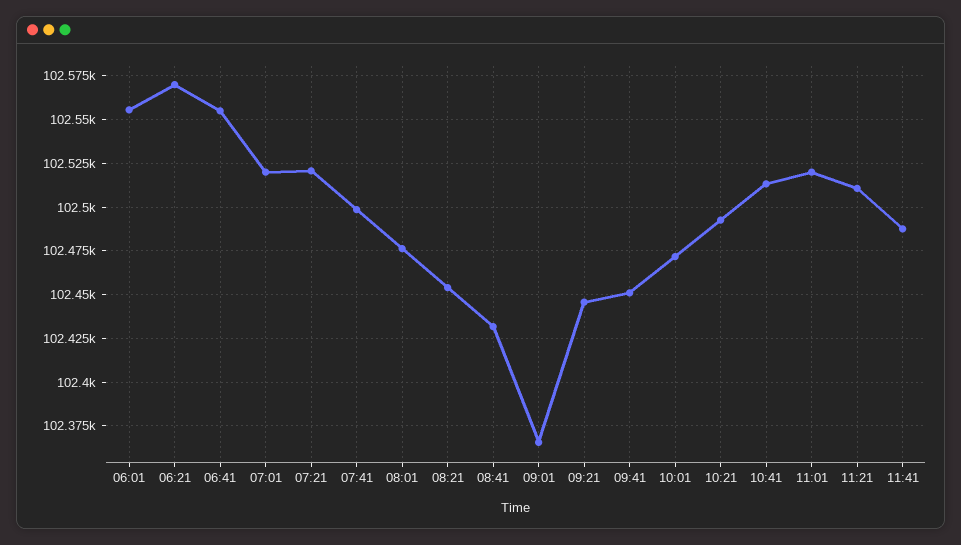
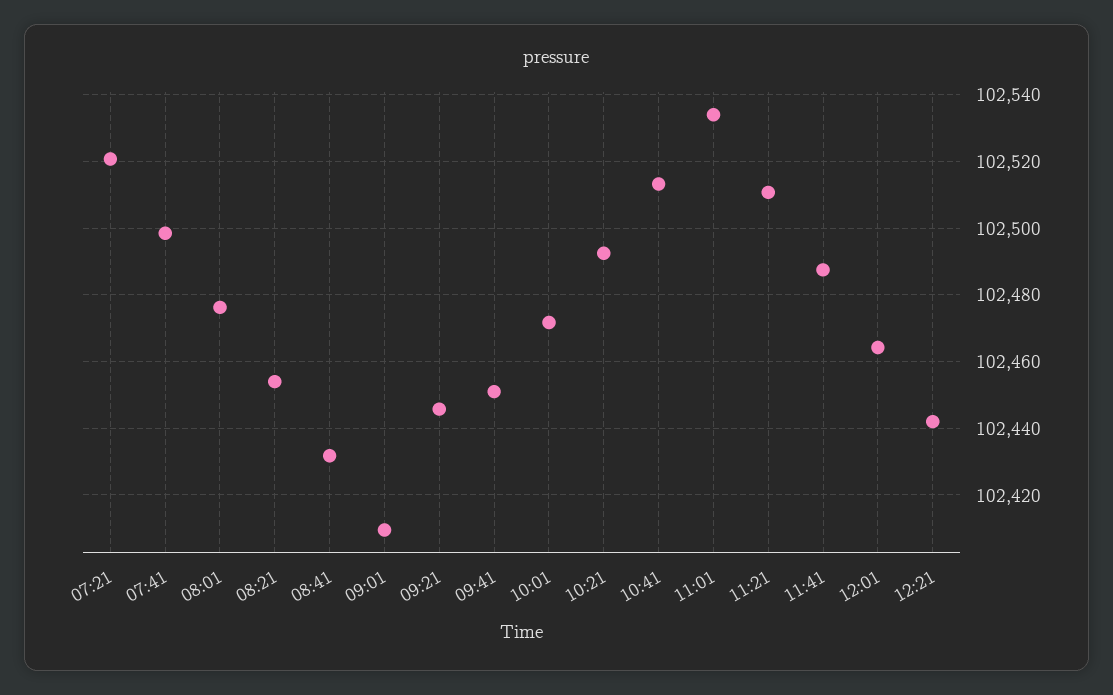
06:01: 102555 -> none
06:21: 102570 -> none
06:41: 102555 -> none
07:01: 102520 -> none
09:01: 102365 -> 102410
11:01: 102520 -> 102534
12:01: none -> 102464
12:21: none -> 102442

